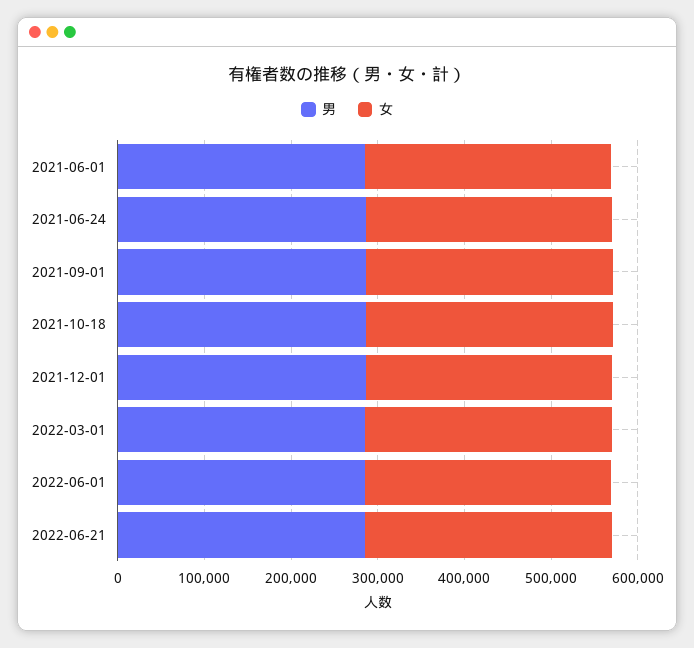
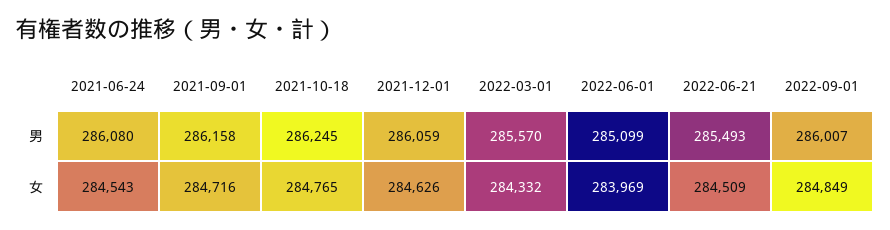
男, 2021-06-01: 280000 -> none
女, 2021-06-01: 280000 -> none
男, 2022-09-01: none -> 286007
女, 2022-09-01: none -> 284849

